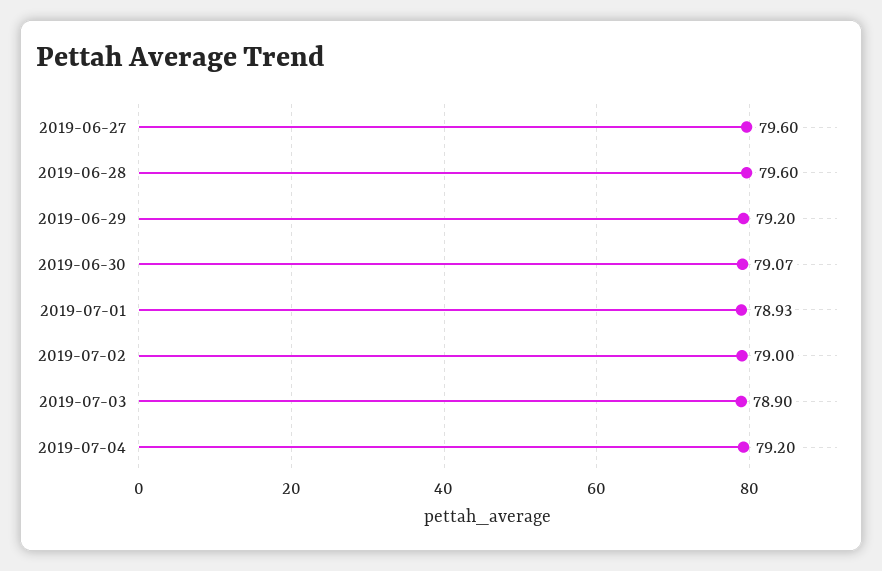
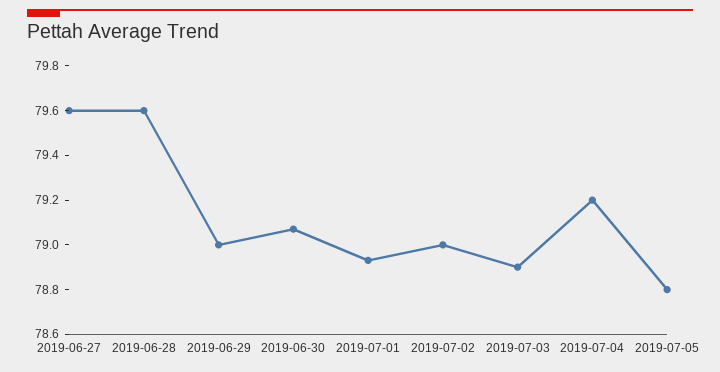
2019-06-29: 79.2 -> 79
2019-07-05: none -> 78.8

